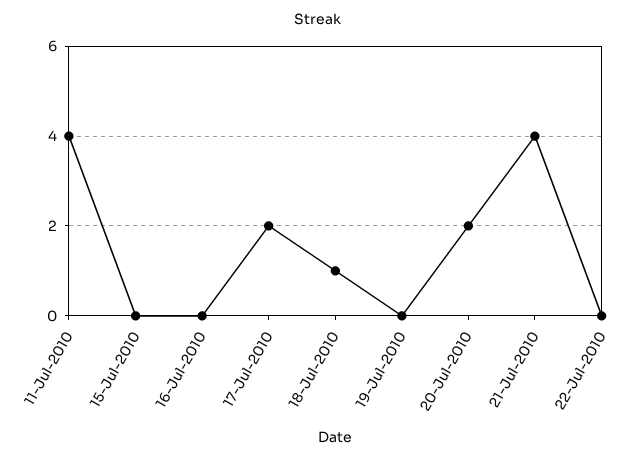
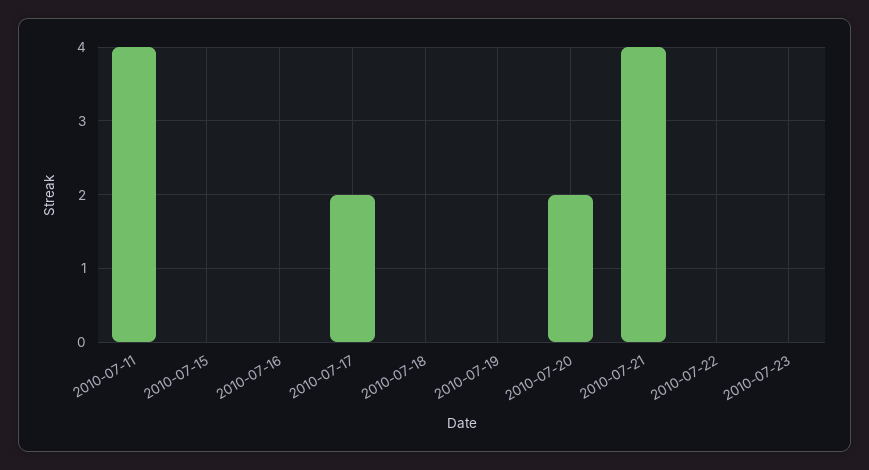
18-Jul-2010: 1 -> 0
2010-07-23: none -> 0

